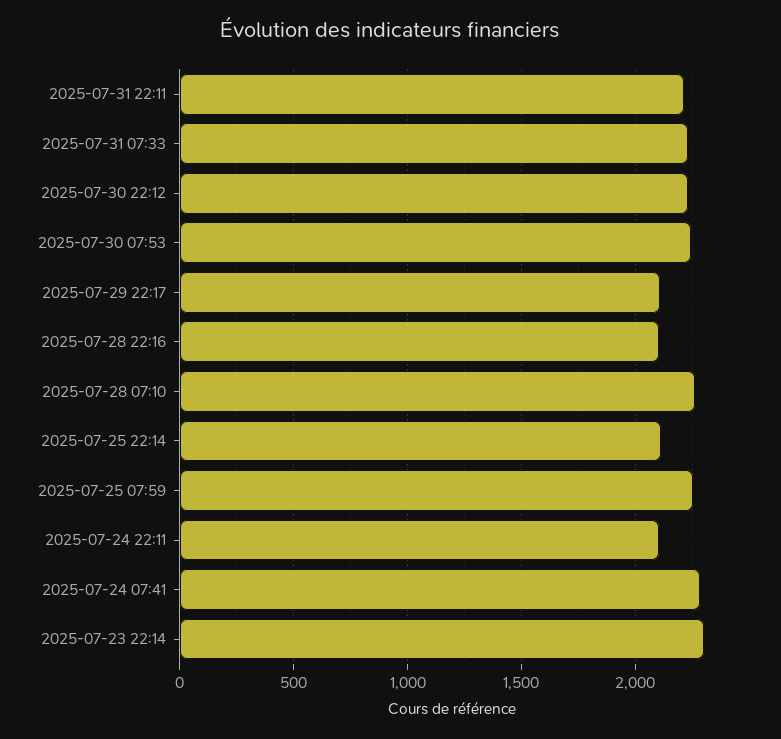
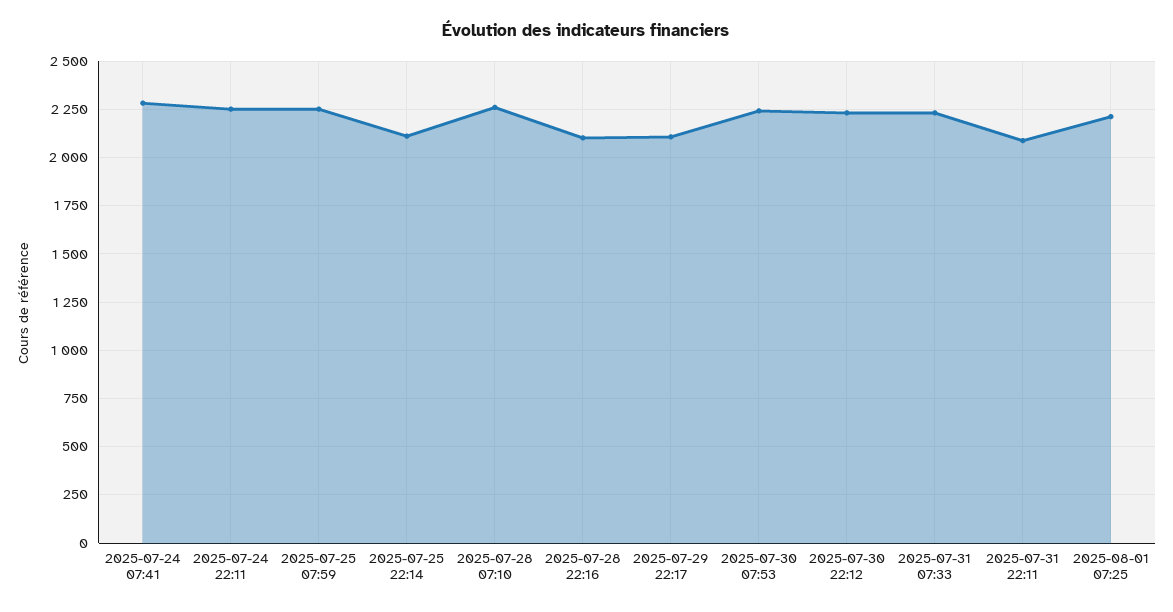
2025-07-31 22:11: 2200 -> 2100
2025-07-24 22:11: 2100 -> 2250
2025-07-23 22:14: 2300 -> none
2025-08-01 07:25: none -> 2200

